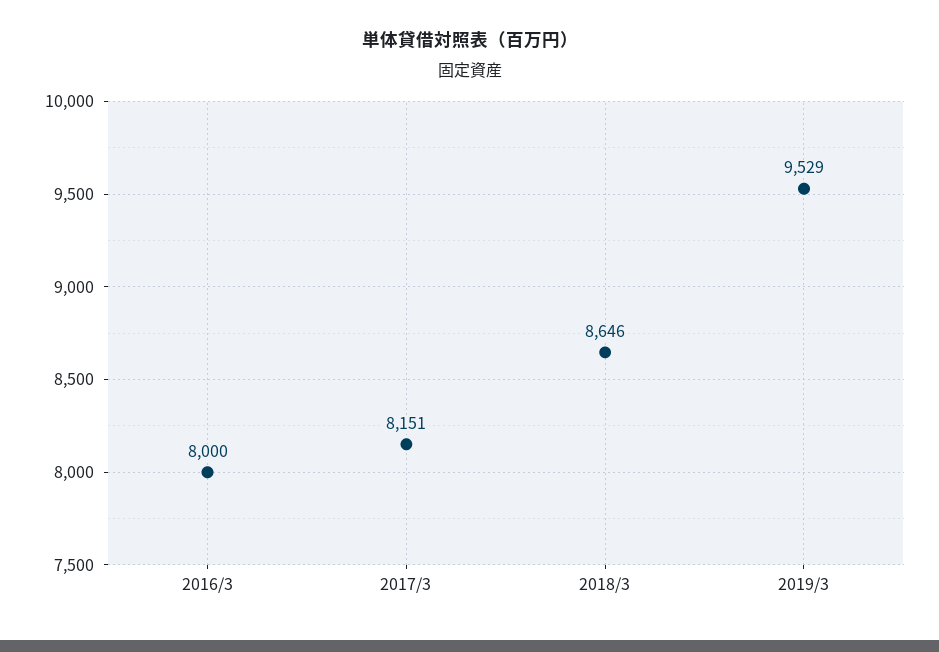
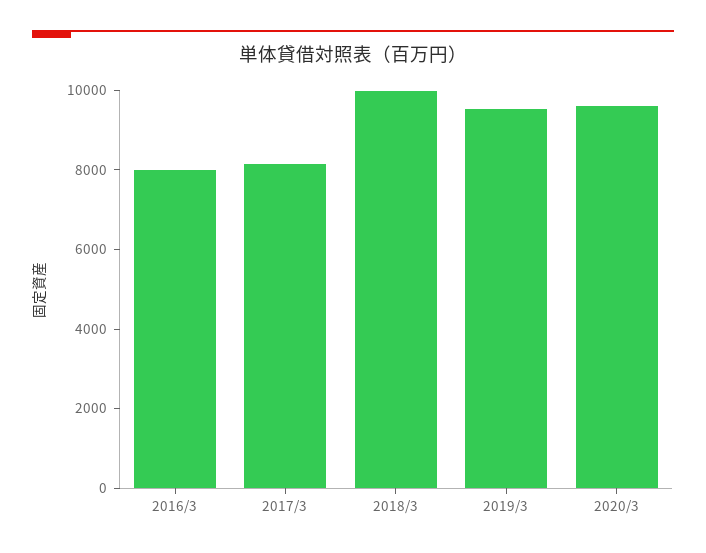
2018/3: 8646 -> 10000
2020/3: none -> 9500

